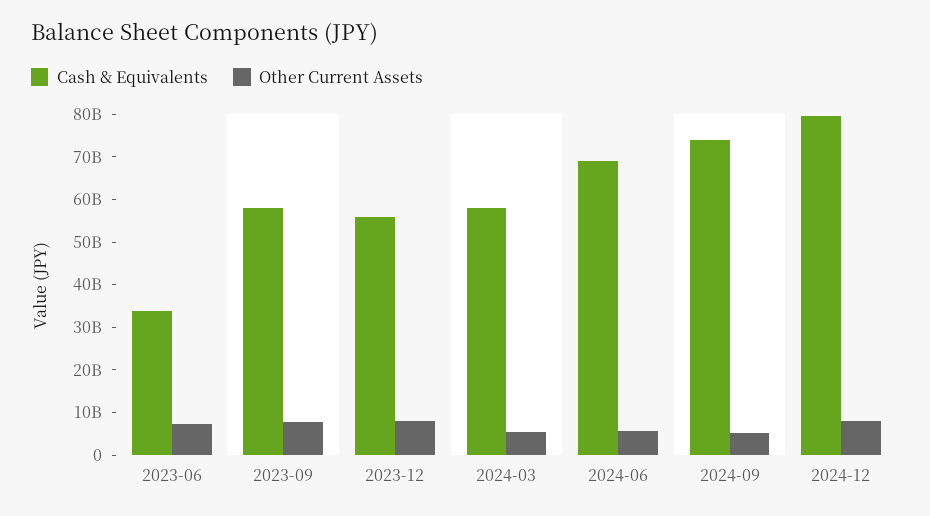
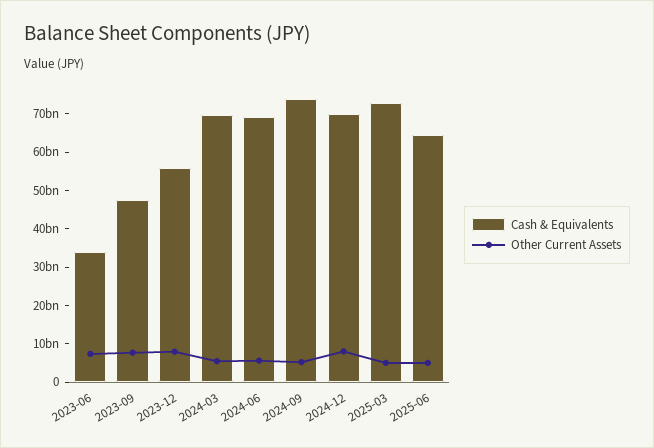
Cash & Equivalents, 2023-09: 58000000000 -> 47500000000
Cash & Equivalents, 2024-03: 58000000000 -> 70000000000
Cash & Equivalents, 2024-12: 80000000000 -> 70000000000
Cash & Equivalents, 2025-03: none -> 72500000000
Other Current Assets, 2025-03: none -> 5000000000
Cash & Equivalents, 2025-06: none -> 65000000000
Other Current Assets, 2025-06: none -> 5000000000

